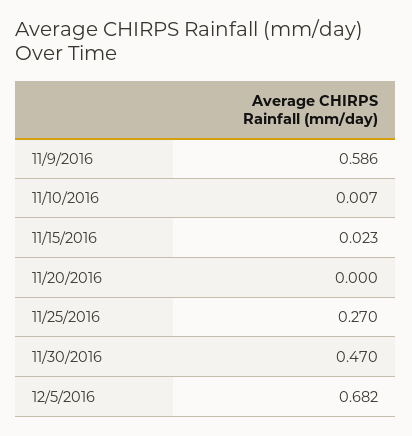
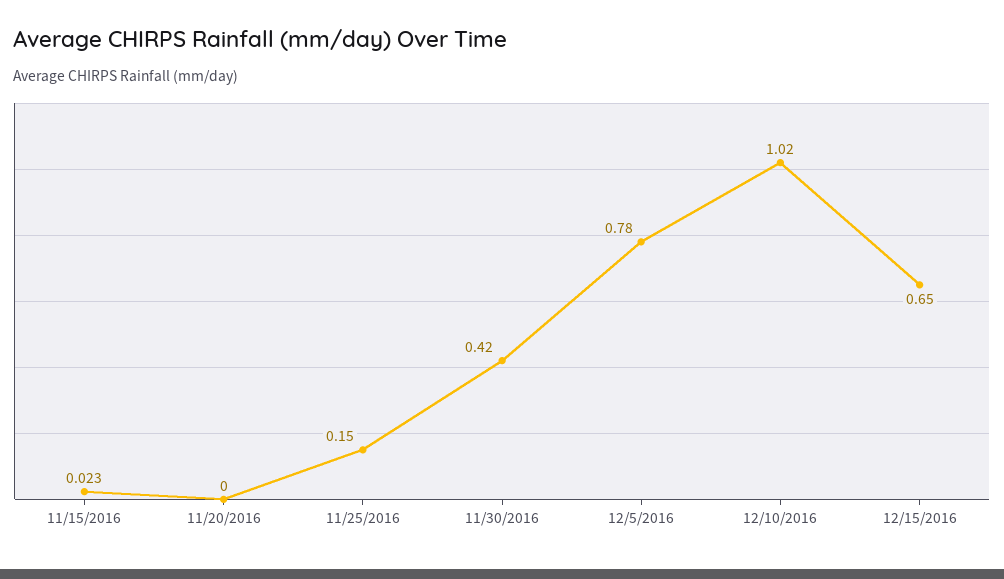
11/9/2016: 0.586 -> none
11/10/2016: 0.007 -> none
11/25/2016: 0.27 -> 0.15
11/30/2016: 0.47 -> 0.42
12/5/2016: 0.682 -> 0.78
12/10/2016: none -> 1.02
12/15/2016: none -> 0.65

